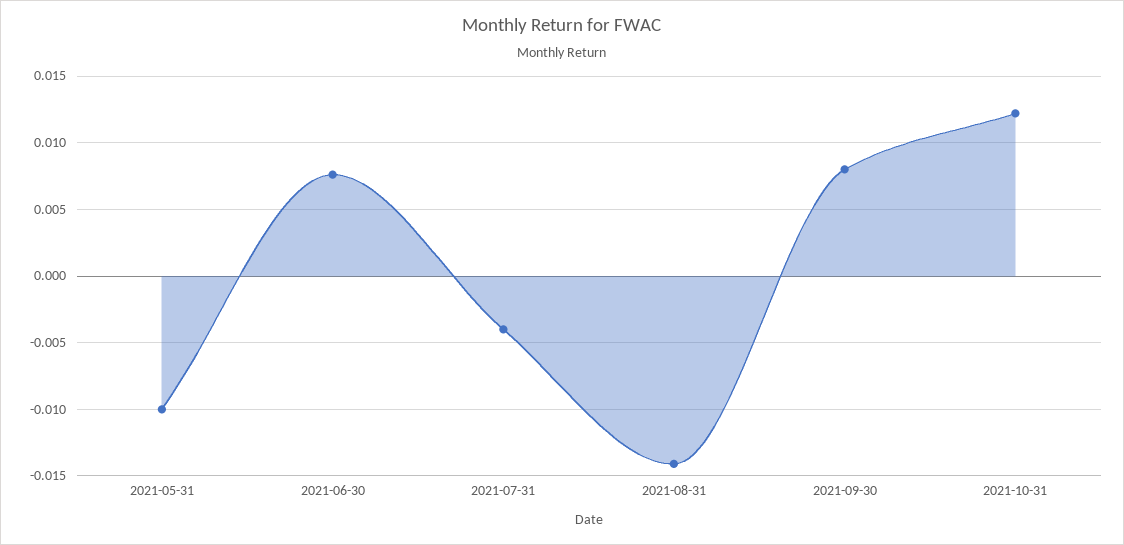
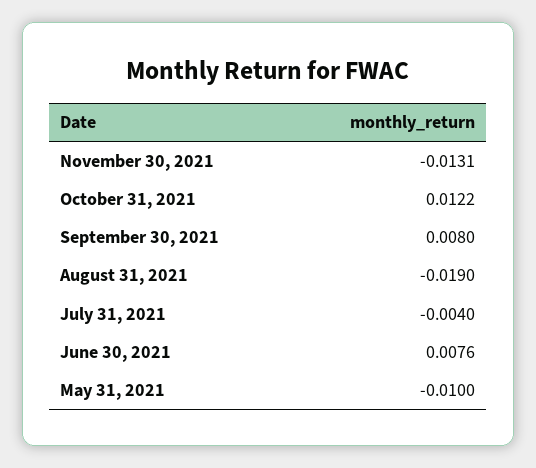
2021-08-31: -0.014 -> -0.019
November 30, 2021: none -> -0.0131

